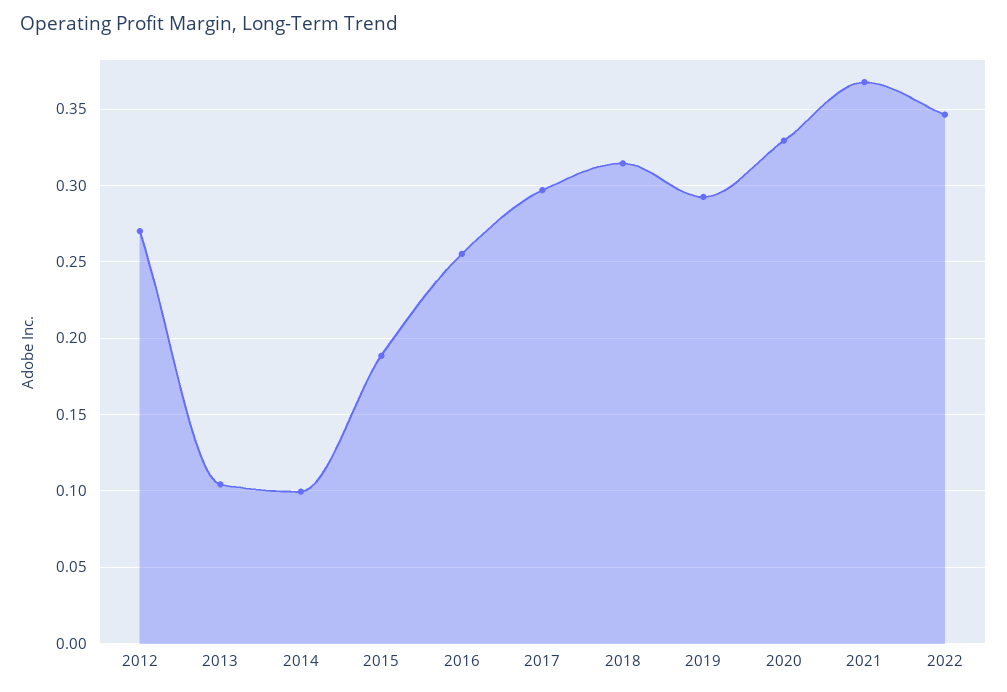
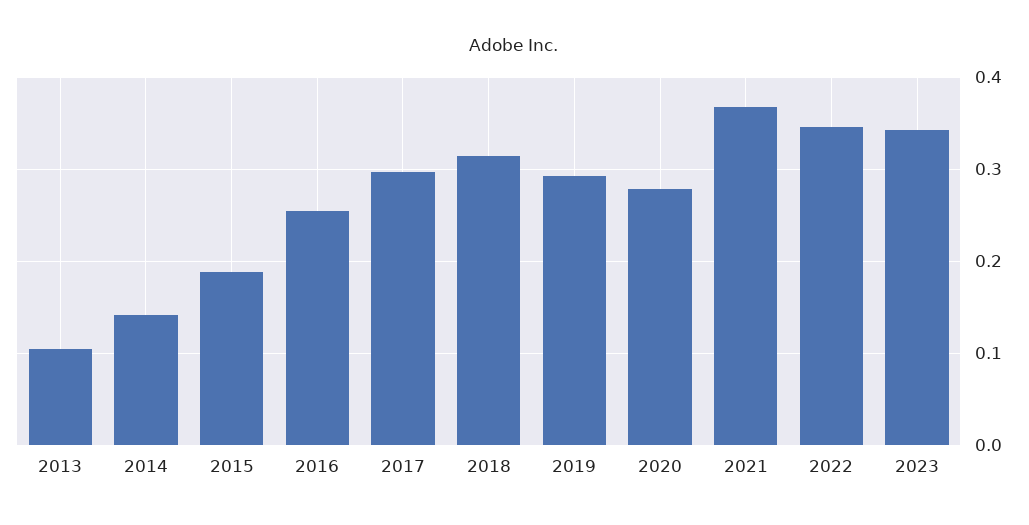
2012: 0.27 -> none
2014: 0.1 -> 0.14
2020: 0.33 -> 0.28
2023: none -> 0.34

